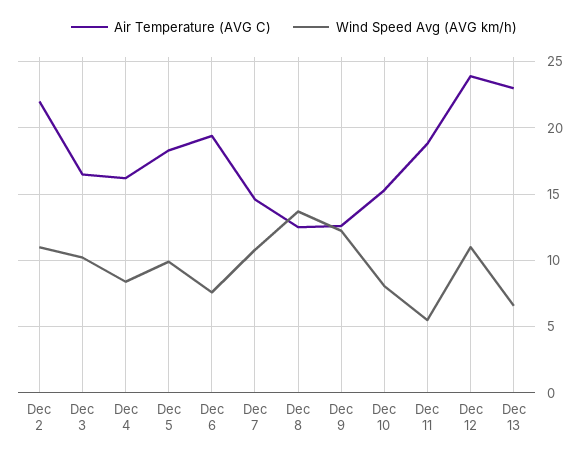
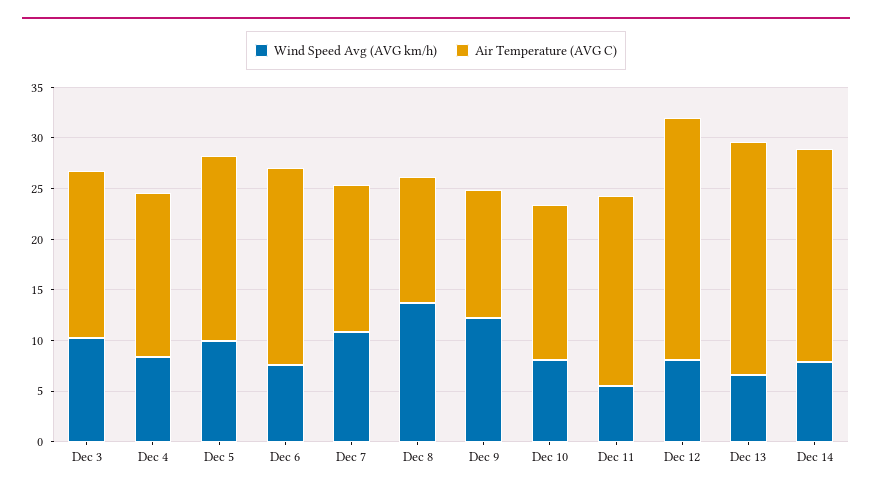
Air Temperature (AVG C), Dec 2: 22 -> none
Wind Speed Avg (AVG km/h), Dec 2: 11 -> none
Wind Speed Avg (AVG km/h), Dec 12: 11 -> 8
Wind Speed Avg (AVG km/h), Dec 14: none -> 8
Air Temperature (AVG C), Dec 14: none -> 21

